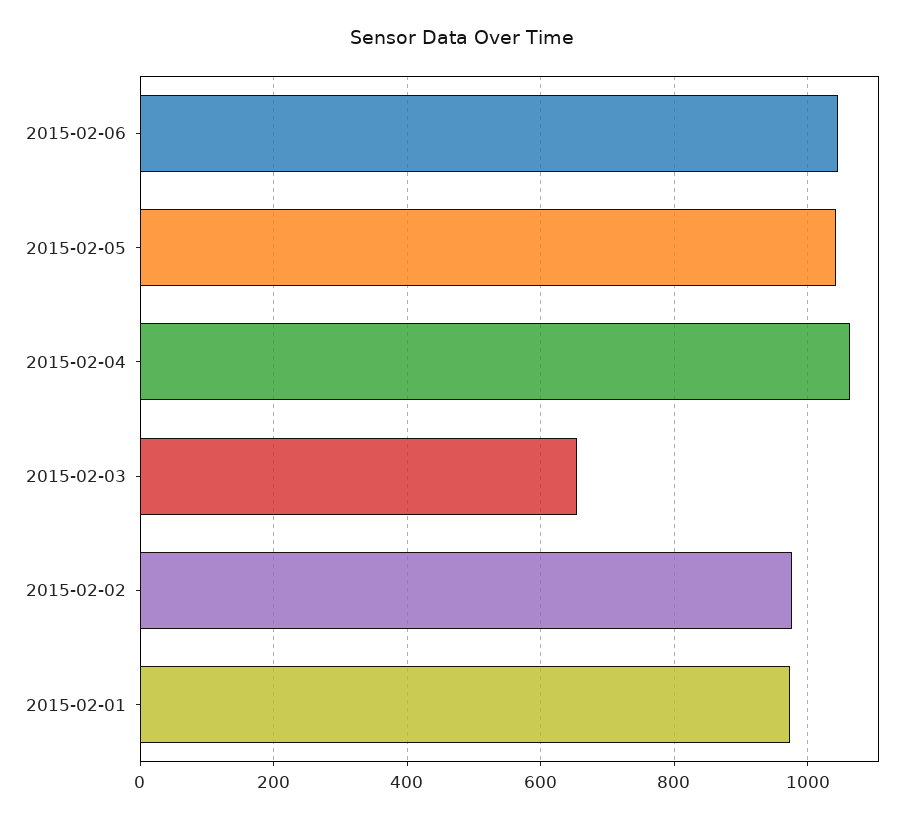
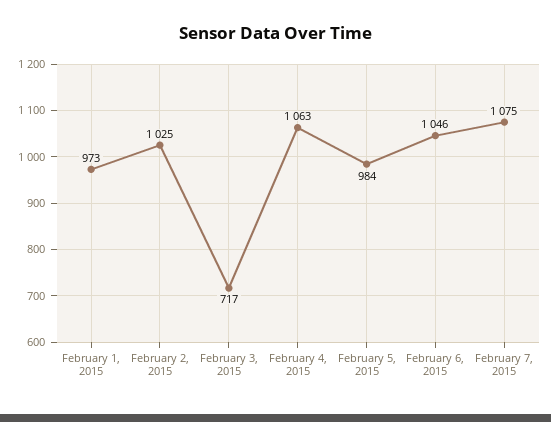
2015-02-05: 1040 -> 984
2015-02-03: 660 -> 717
2015-02-02: 980 -> 1025
February 7, 2015: none -> 1075

